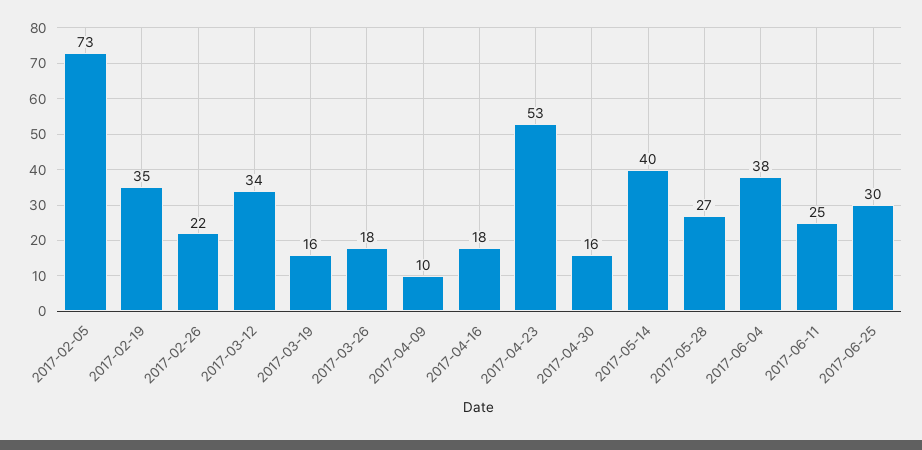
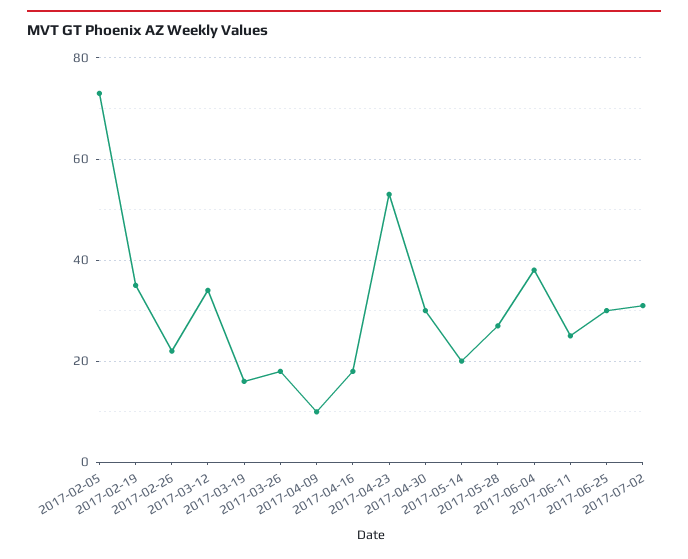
2017-04-30: 16 -> 30
2017-05-14: 40 -> 20
2017-07-02: none -> 30

